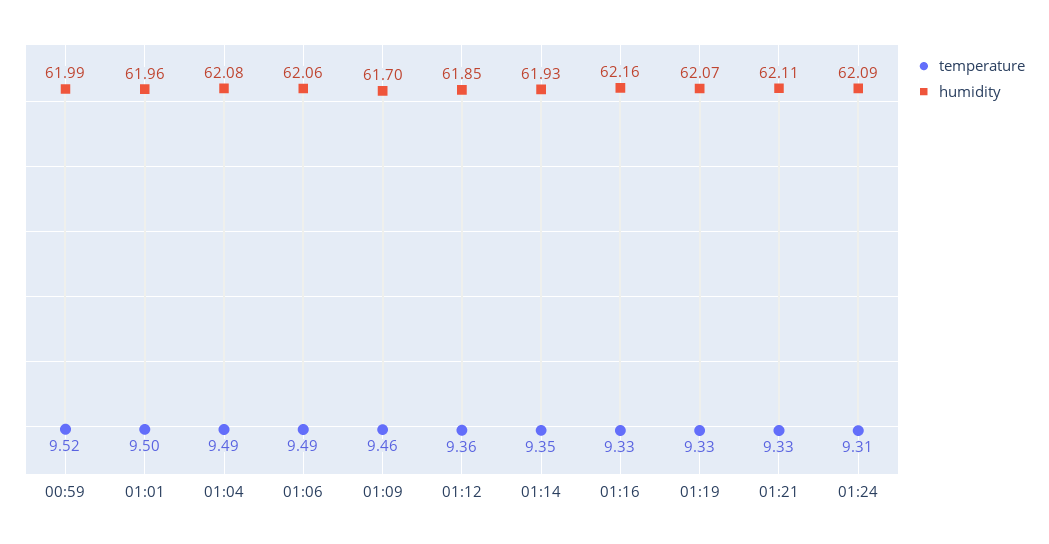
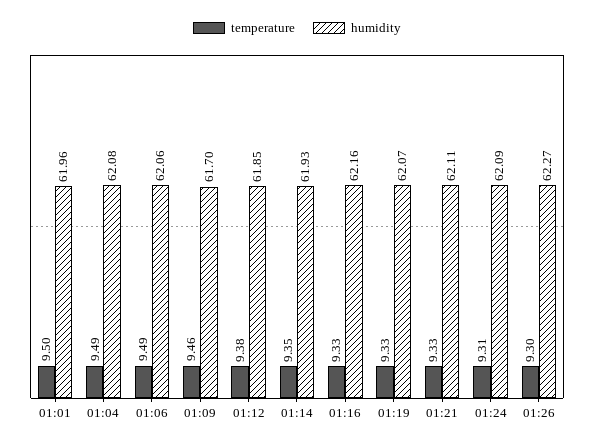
temperature, 00:59: 9.52 -> none
humidity, 00:59: 61.99 -> none
temperature, 01:12: 9.36 -> 9.38
temperature, 01:26: none -> 9.3
humidity, 01:26: none -> 62.27

